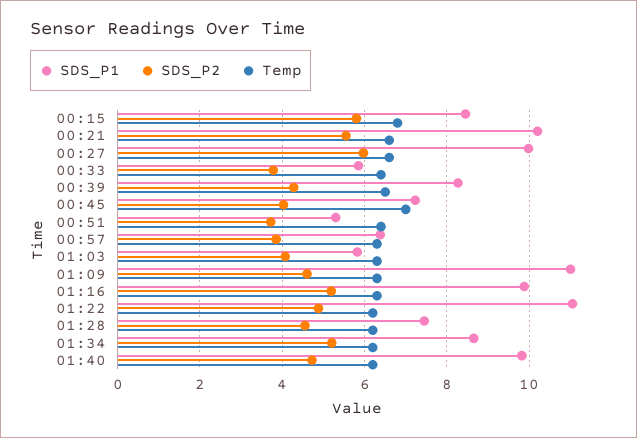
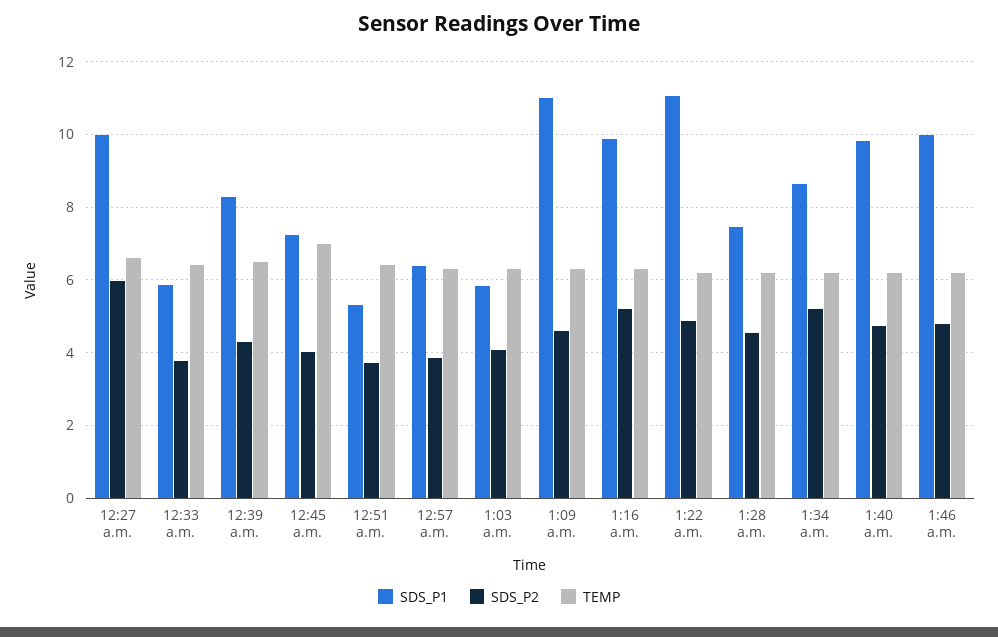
SDS_P1, 00:15: 8.4 -> none
SDS_P2, 00:15: 5.8 -> none
Temp, 00:15: 6.8 -> none
SDS_P1, 00:21: 10.2 -> none
SDS_P2, 00:21: 5.6 -> none
Temp, 00:21: 6.6 -> none
SDS_P1, 1:46 a.m.: none -> 10
SDS_P2, 1:46 a.m.: none -> 4.8
Temp, 1:46 a.m.: none -> 6.2

